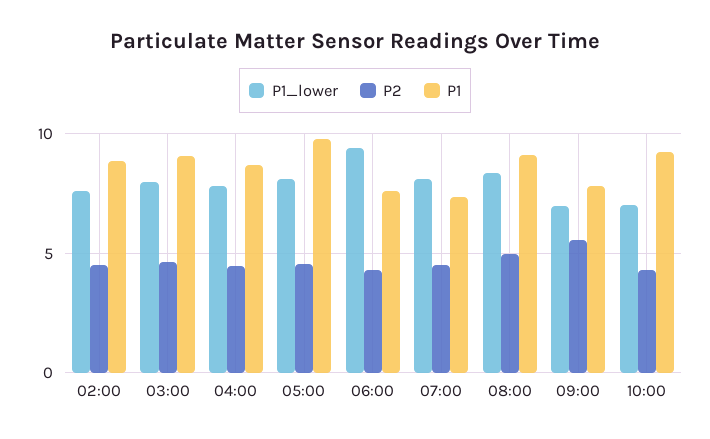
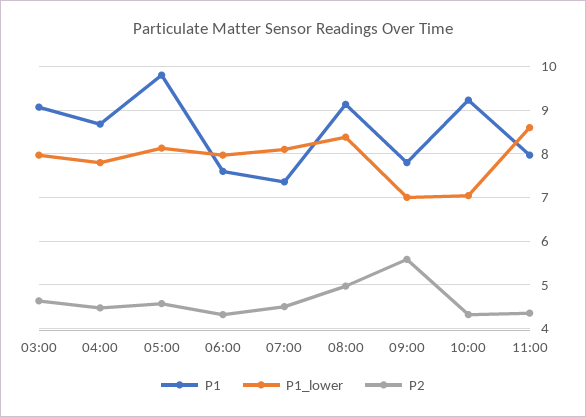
P1_lower, 02:00: 7.5 -> none
P2, 02:00: 4.5 -> none
P1, 02:00: 9 -> none
P1_lower, 06:00: 9.5 -> 8
P1, 11:00: none -> 8
P1_lower, 11:00: none -> 8.6
P2, 11:00: none -> 4.4

